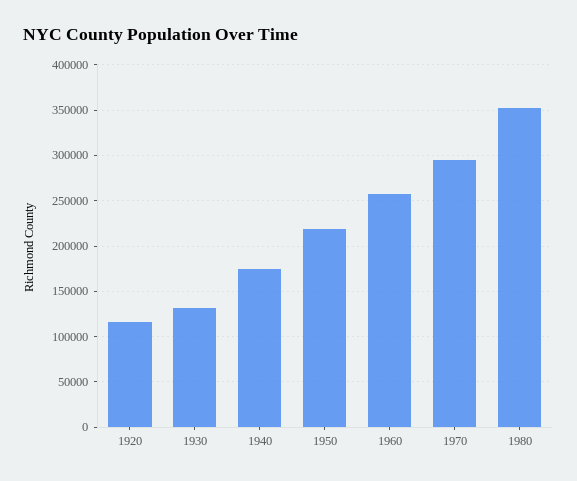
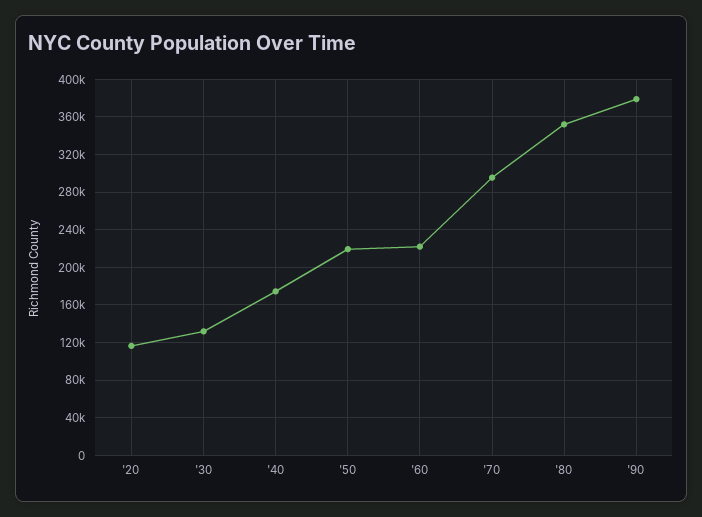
1960: 260000 -> 220000
'90: none -> 380000

